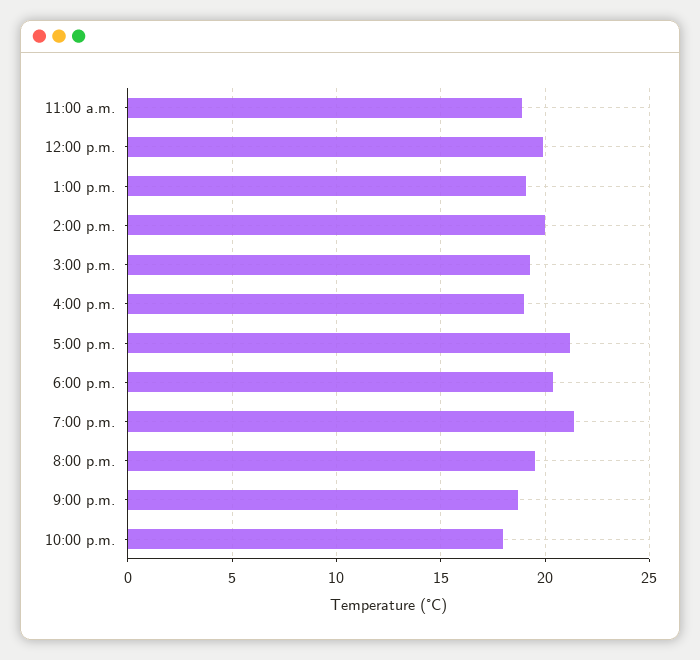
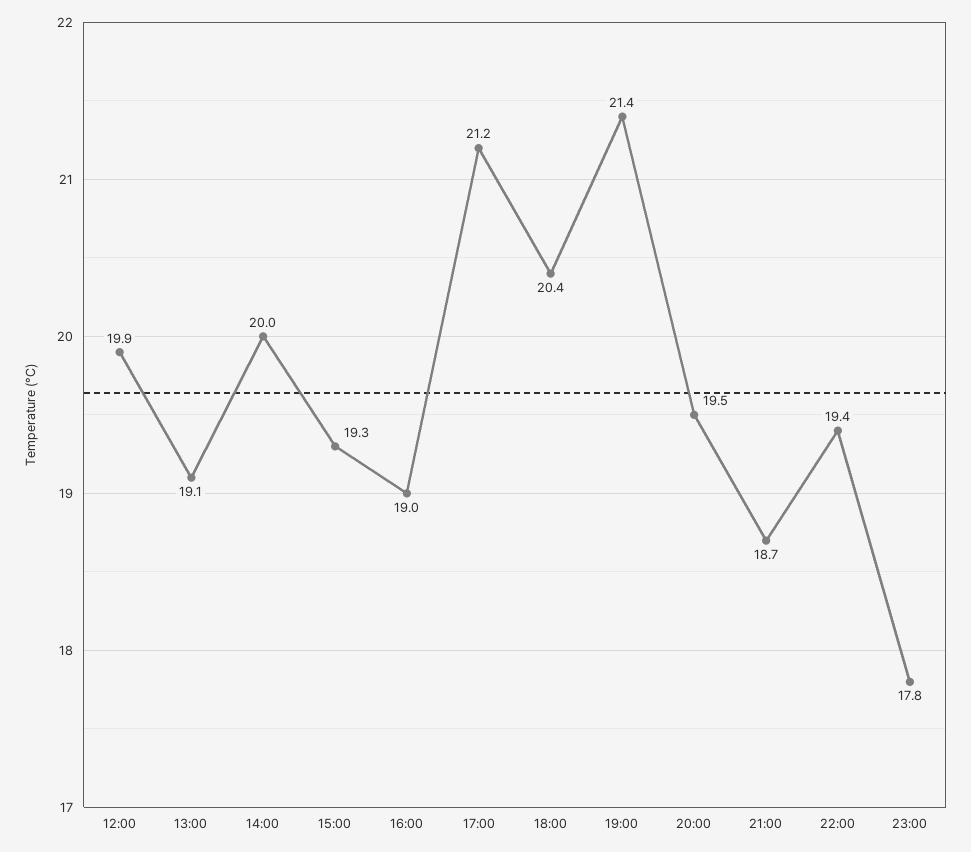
11:00 a.m.: 19 -> none
10:00 p.m.: 18 -> 19.4
23:00: none -> 17.8

